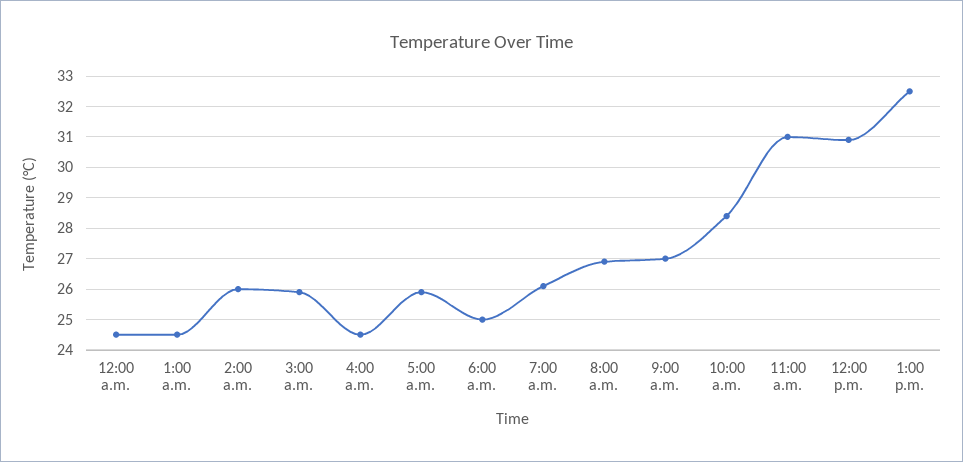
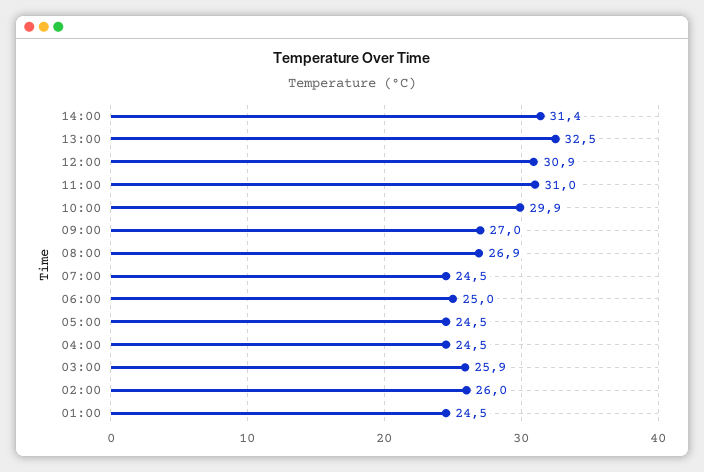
12:00 a.m.: 24.5 -> none
5:00 a.m.: 26 -> 24.5
7:00 a.m.: 26 -> 24.5
10:00 a.m.: 28.5 -> 29.9
14:00: none -> 31.4

